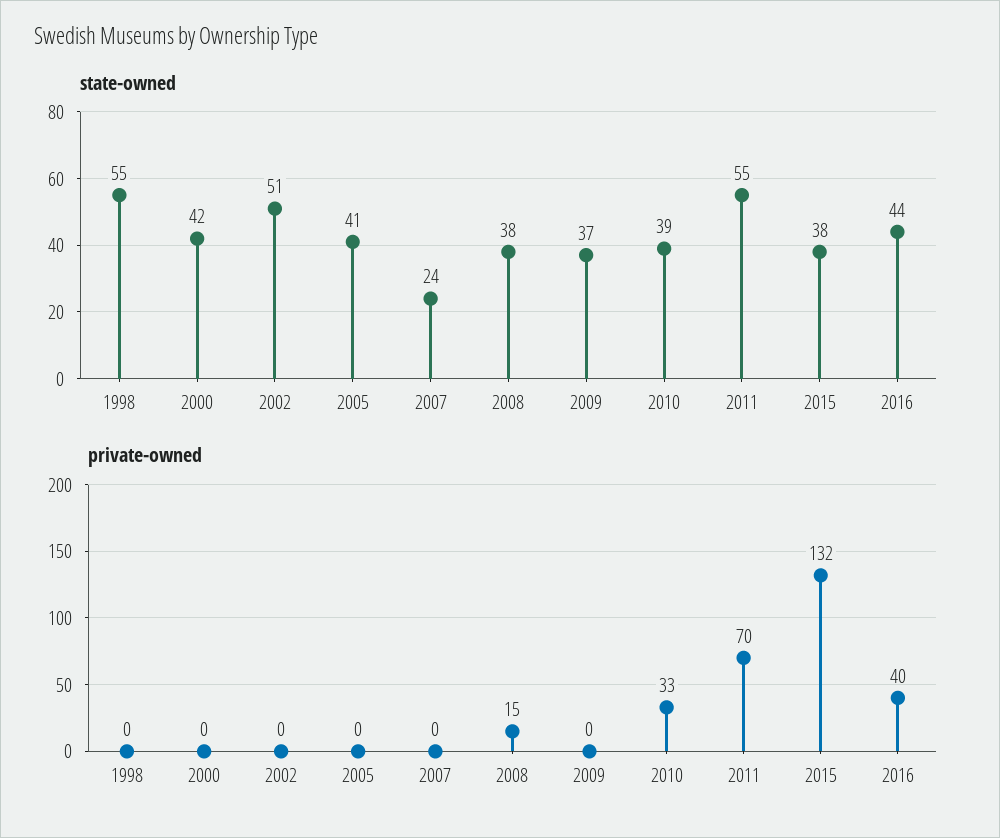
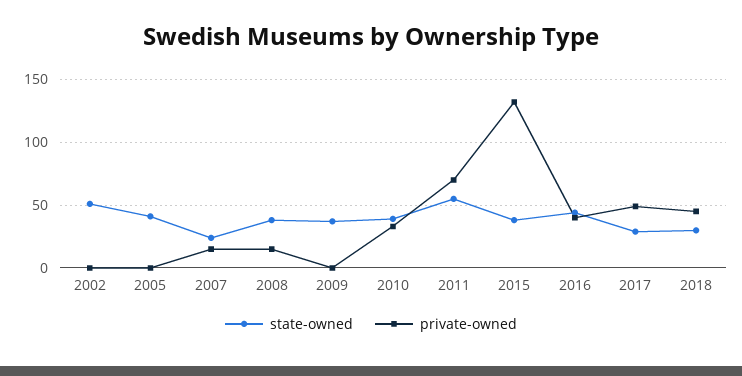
state-owned, 1998: 55 -> none
state-owned, 2000: 42 -> none
private-owned, 1998: 0 -> none
private-owned, 2000: 0 -> none
private-owned, 2007: 0 -> 15
state-owned, 2017: none -> 30
private-owned, 2017: none -> 50
state-owned, 2018: none -> 30
private-owned, 2018: none -> 45

